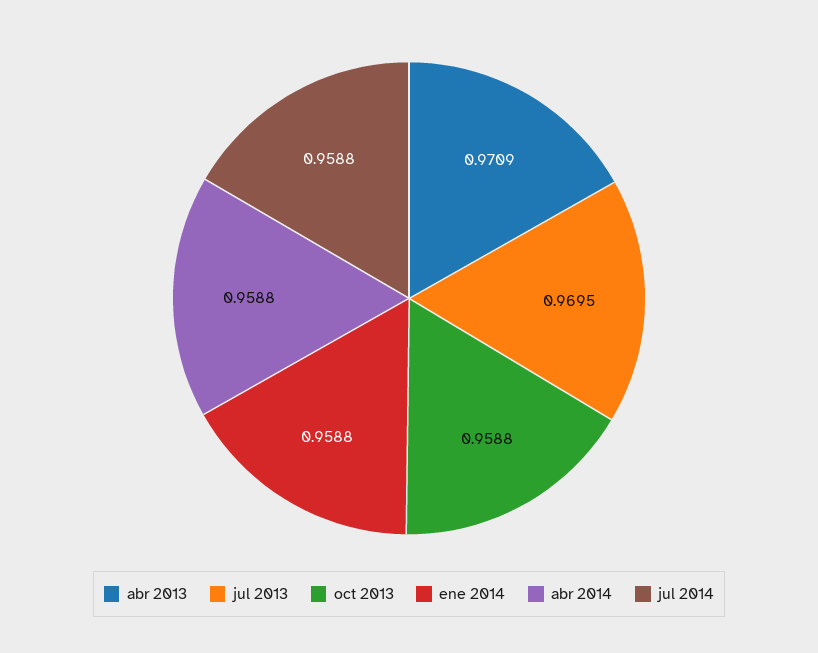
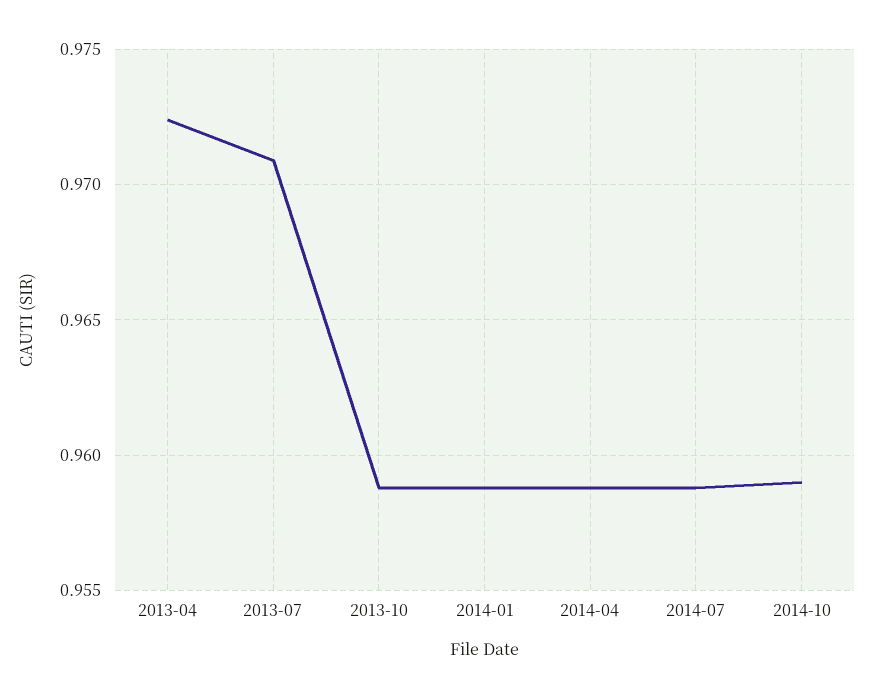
abr 2013: 0.9709 -> 0.9725
jul 2013: 0.9695 -> 0.971
2014-10: none -> 0.959

